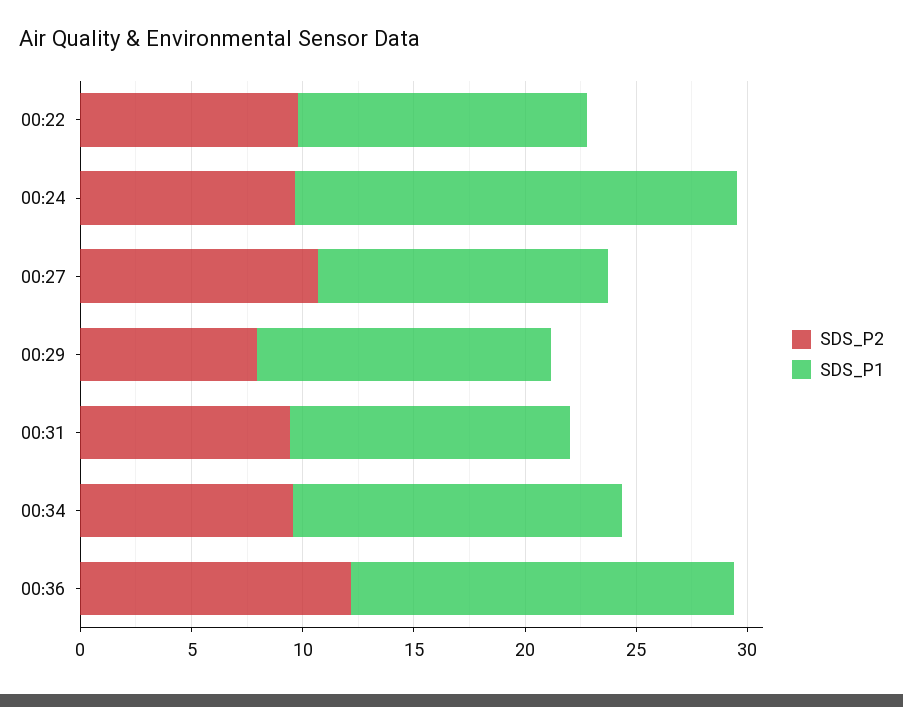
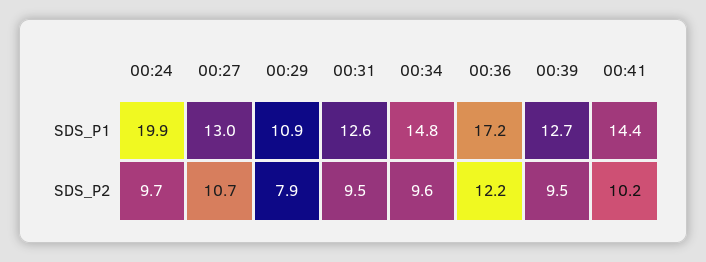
SDS_P2, 00:22: 10 -> none
SDS_P1, 00:22: 13 -> none
SDS_P1, 00:29: 13 -> 10.9
SDS_P1, 00:39: none -> 12.7
SDS_P1, 00:41: none -> 14.4
SDS_P2, 00:39: none -> 9.5
SDS_P2, 00:41: none -> 10.2

